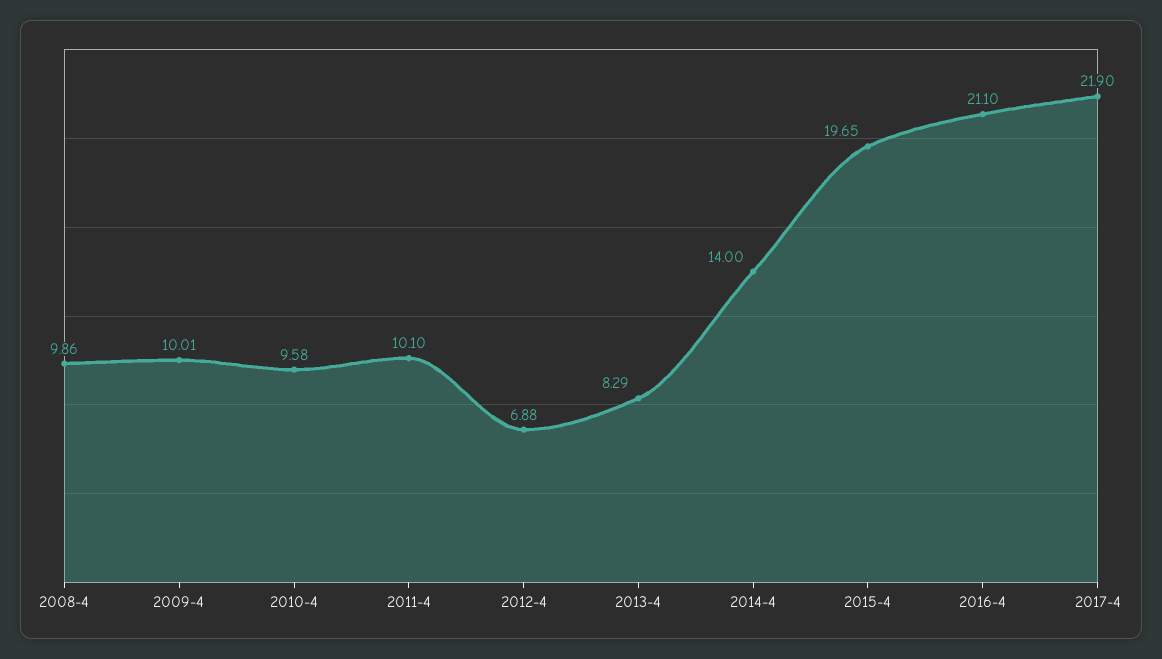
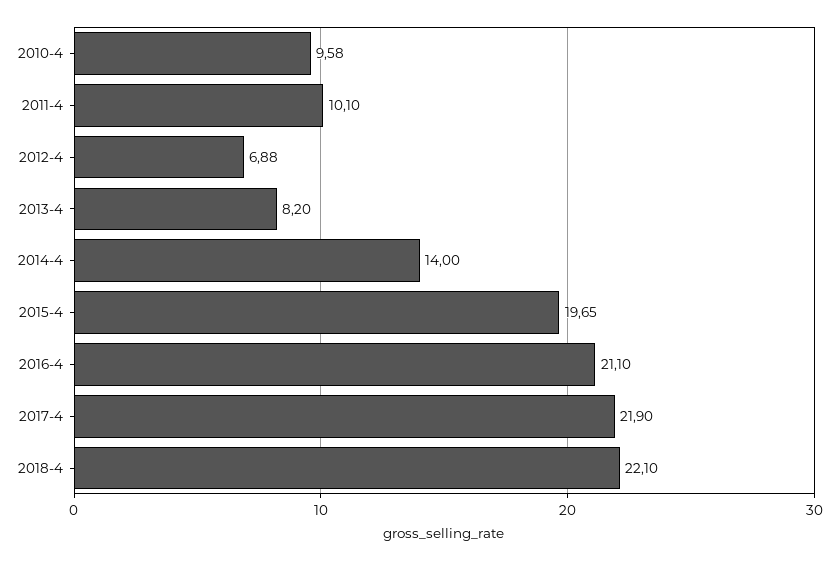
2008-4: 9.86 -> none
2009-4: 10.01 -> none
2013-4: 8.29 -> 8.2
2018-4: none -> 22.1

